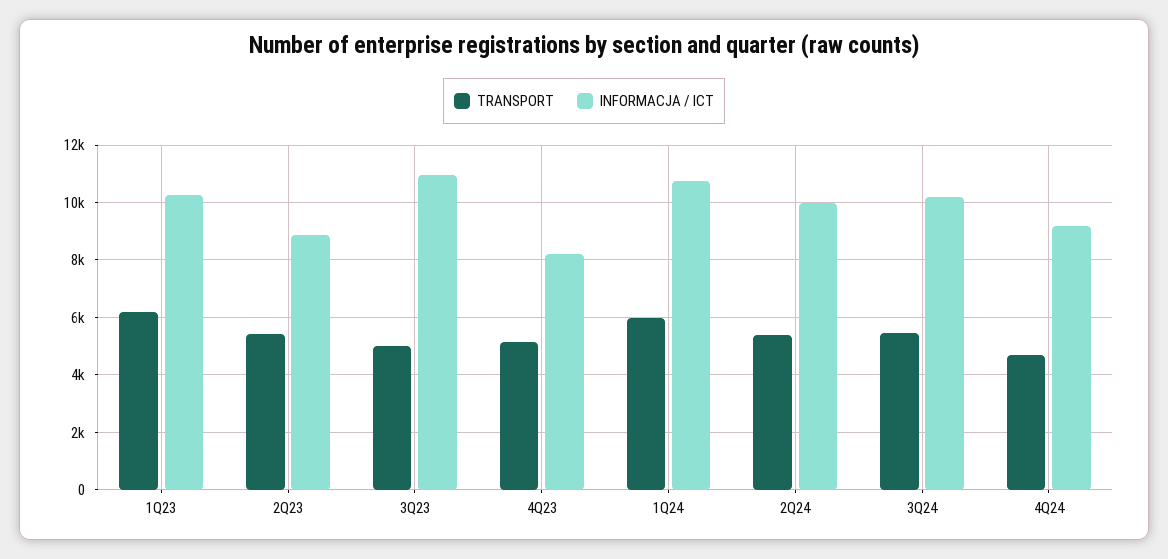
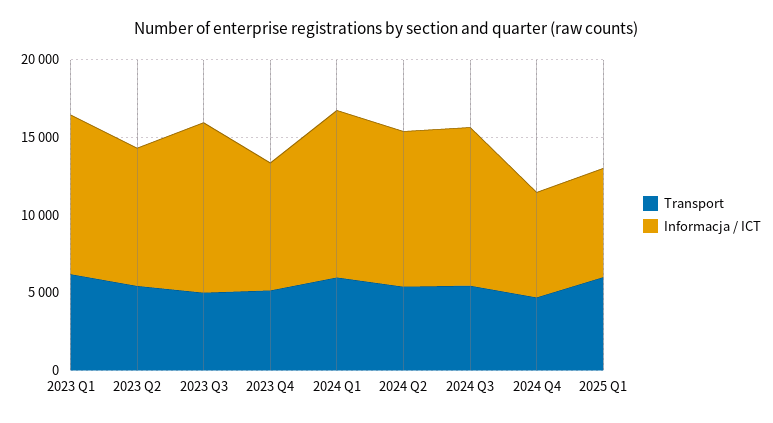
INFORMACJA / ICT, 4Q24: 9250 -> 7000
TRANSPORT, 2025 Q1: none -> 6000
INFORMACJA / ICT, 2025 Q1: none -> 7000

